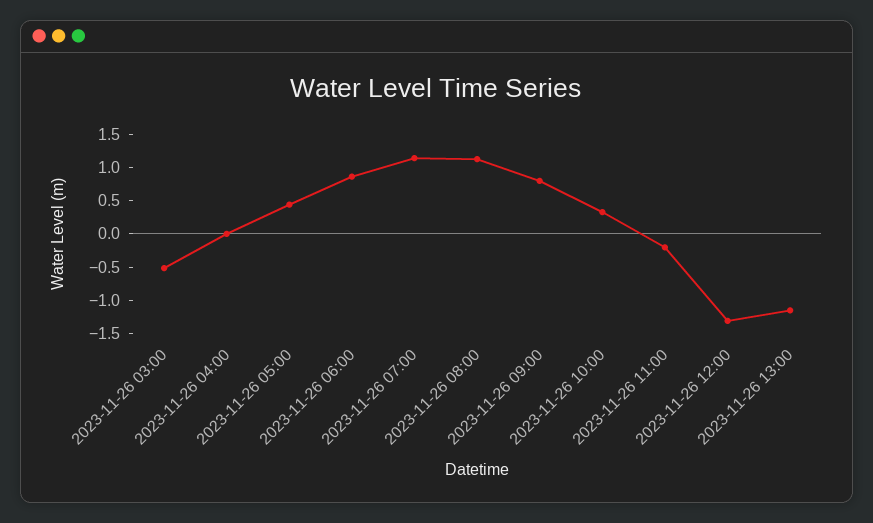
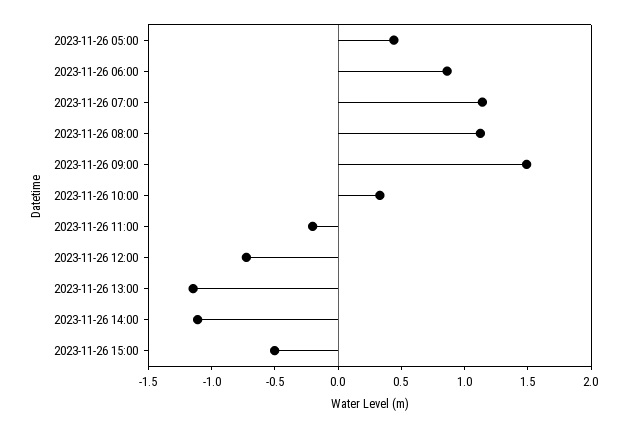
2023-11-26 03:00: -0.5 -> none
2023-11-26 04:00: 0 -> none
2023-11-26 09:00: 0.75 -> 1.5
2023-11-26 12:00: -1.25 -> -0.7
2023-11-26 14:00: none -> -1.1
2023-11-26 15:00: none -> -0.5

